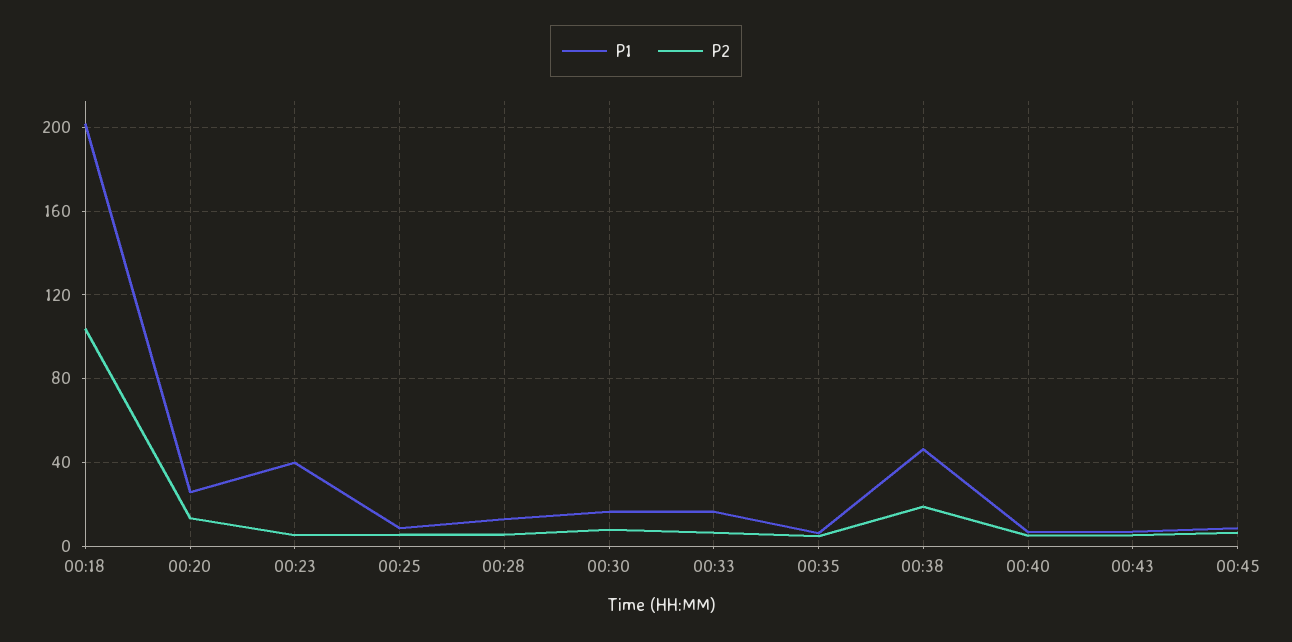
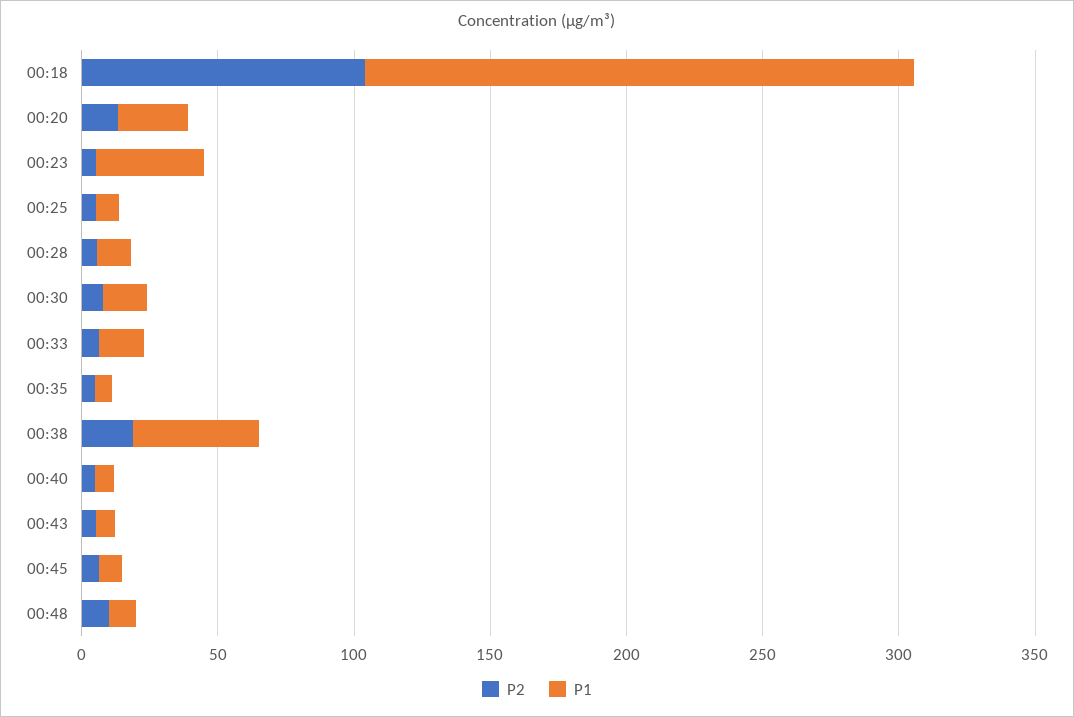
P2, 00:48: none -> 10
P1, 00:48: none -> 10

